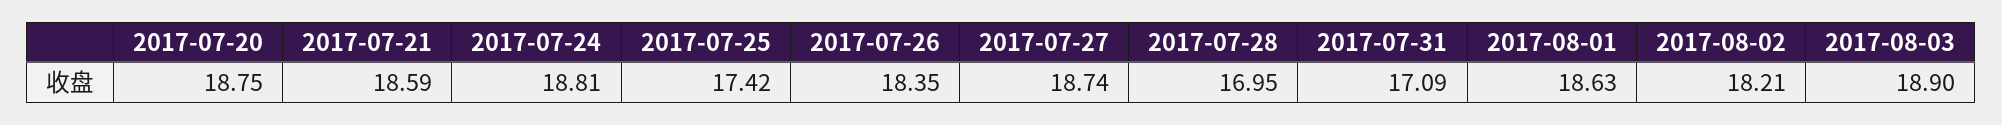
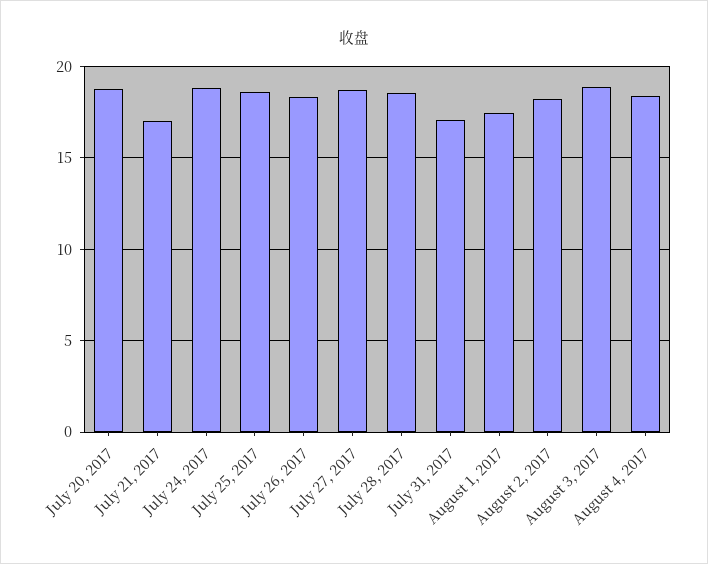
2017-07-21: 18.59 -> 17
2017-07-25: 17.42 -> 18.5
2017-07-28: 16.95 -> 18.5
2017-08-01: 18.63 -> 17.5
August 4, 2017: none -> 18.5

